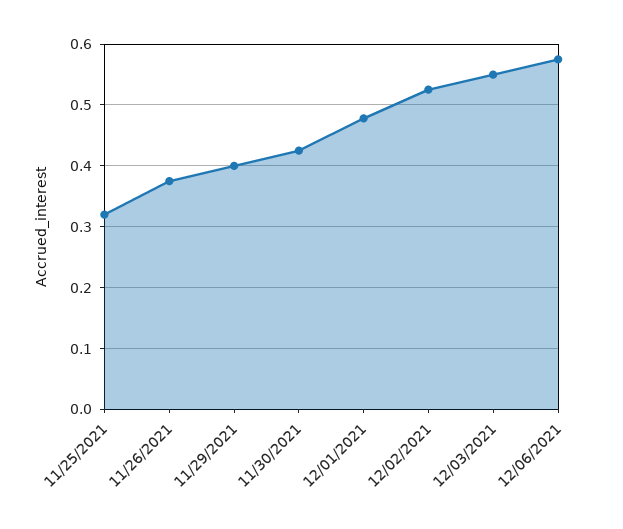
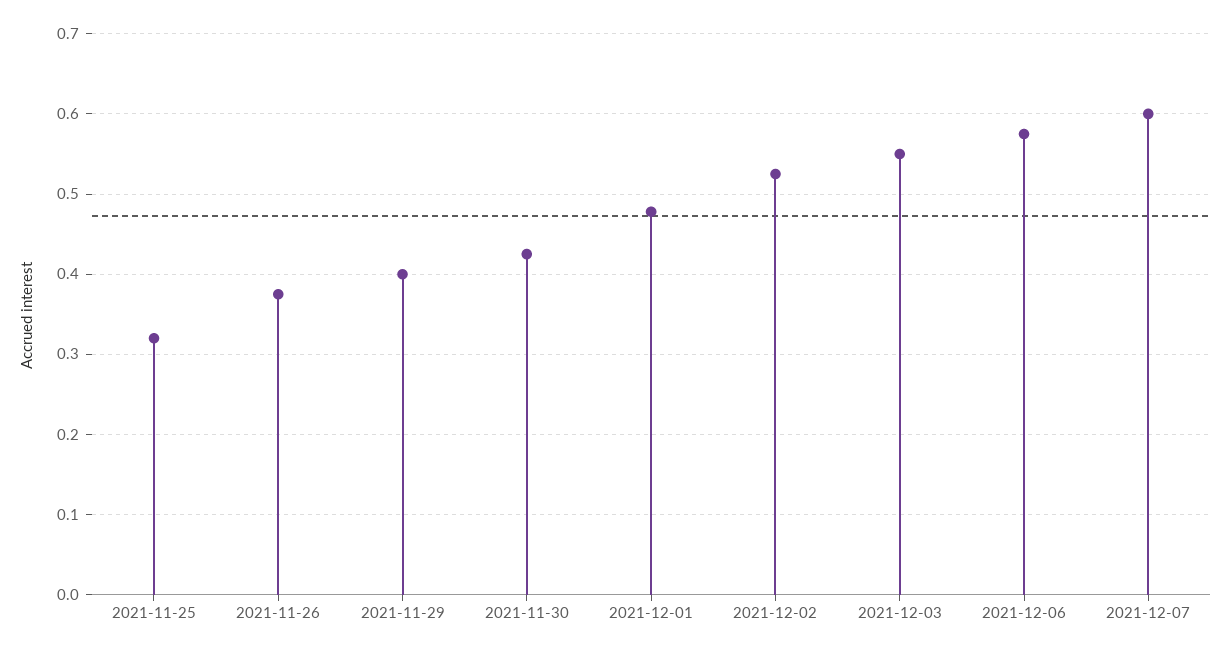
2021-12-07: none -> 0.6

